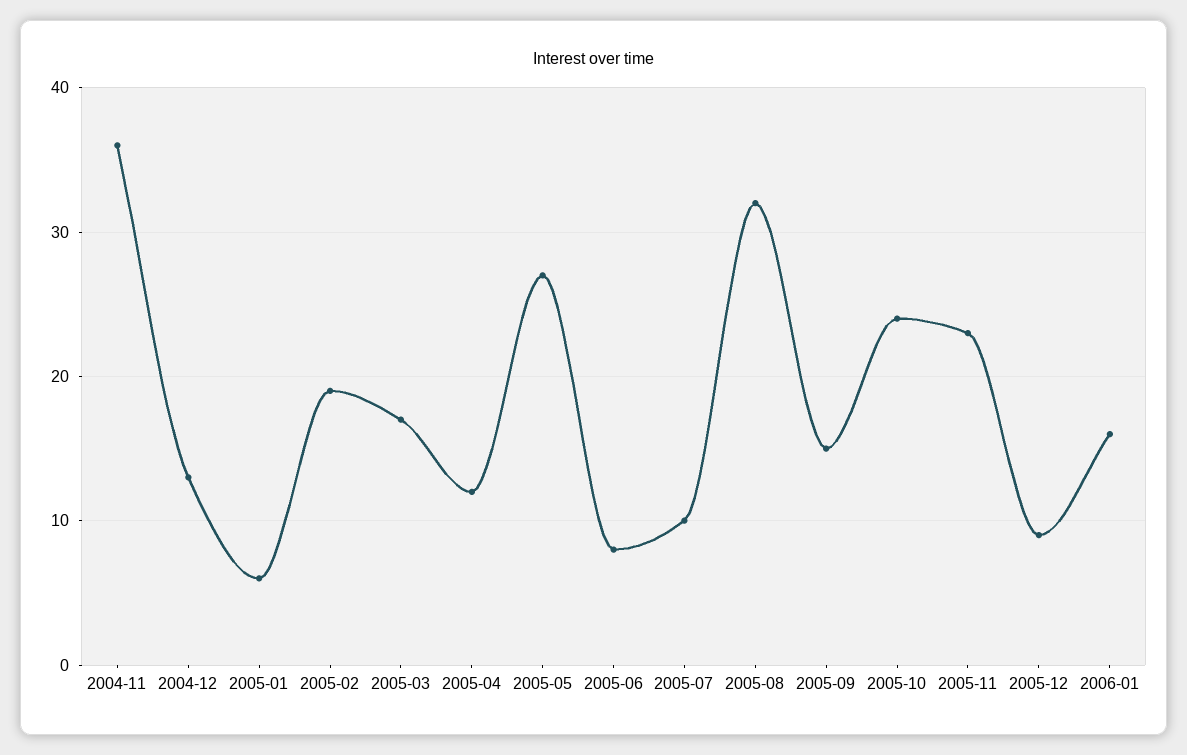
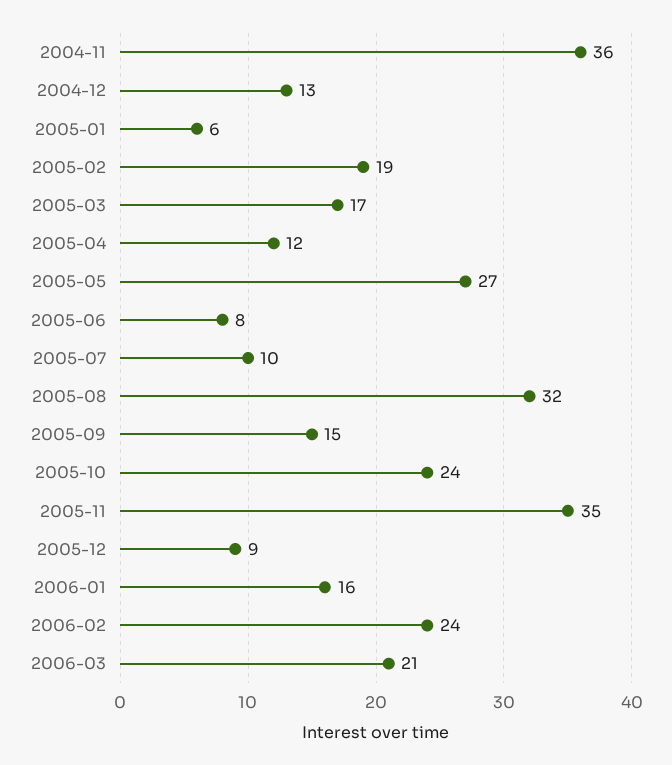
2005-11: 23 -> 35
2006-02: none -> 24
2006-03: none -> 21

